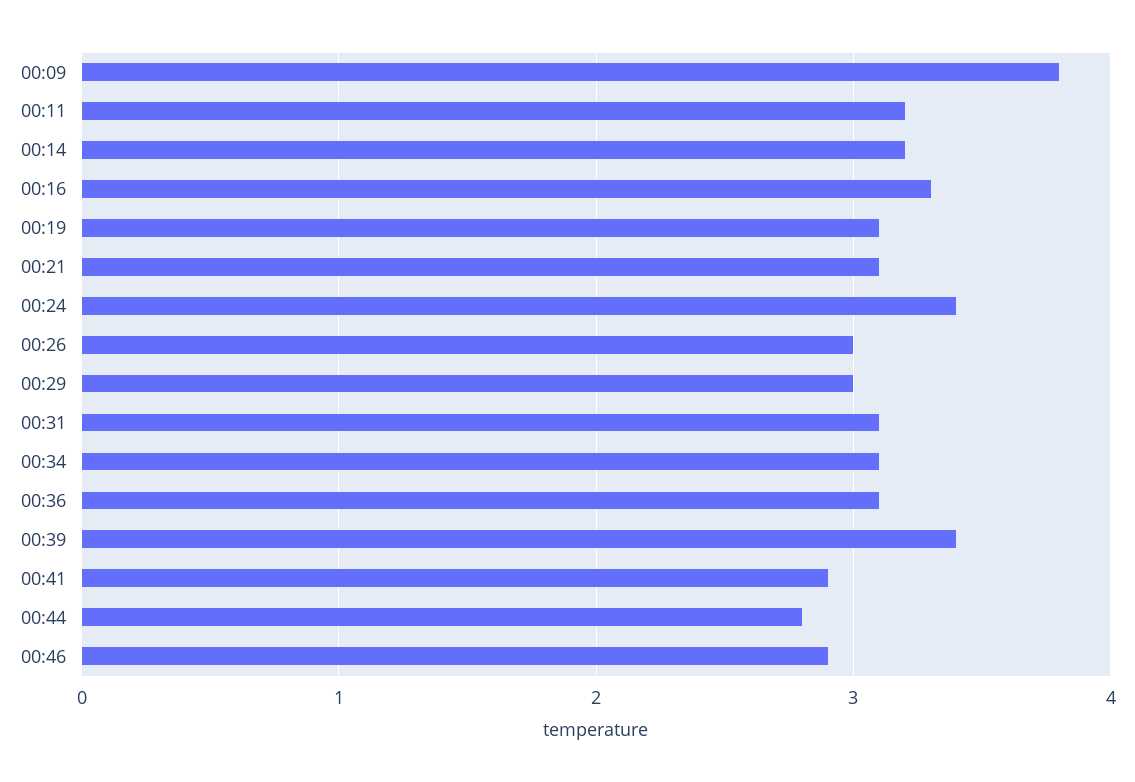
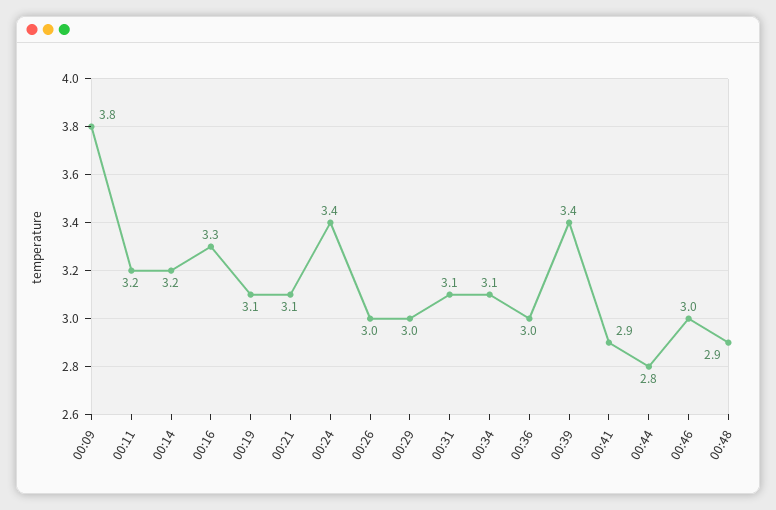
00:36: 3.1 -> 3
00:46: 2.9 -> 3
00:48: none -> 2.9

